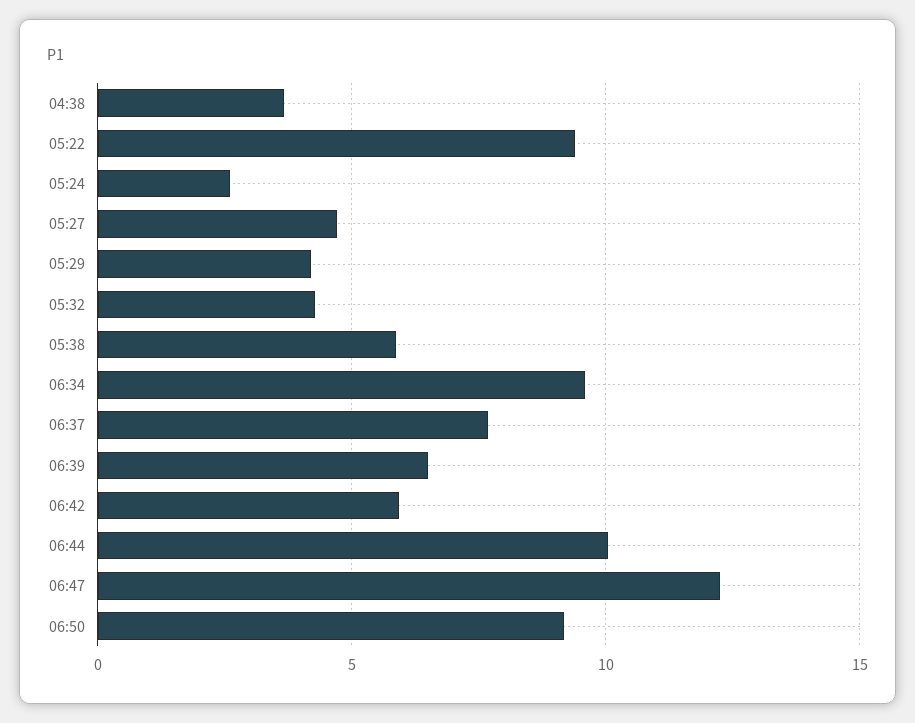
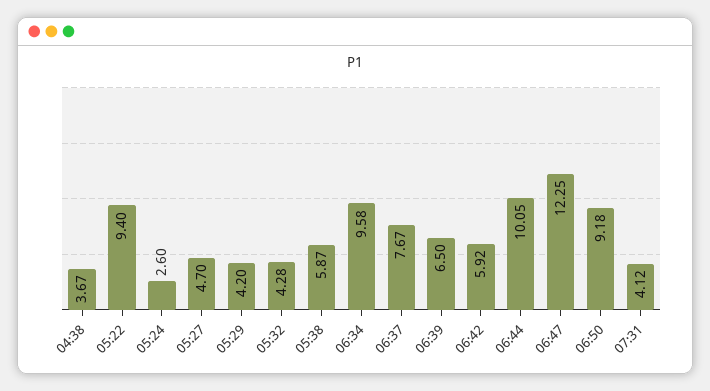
07:31: none -> 4.12

